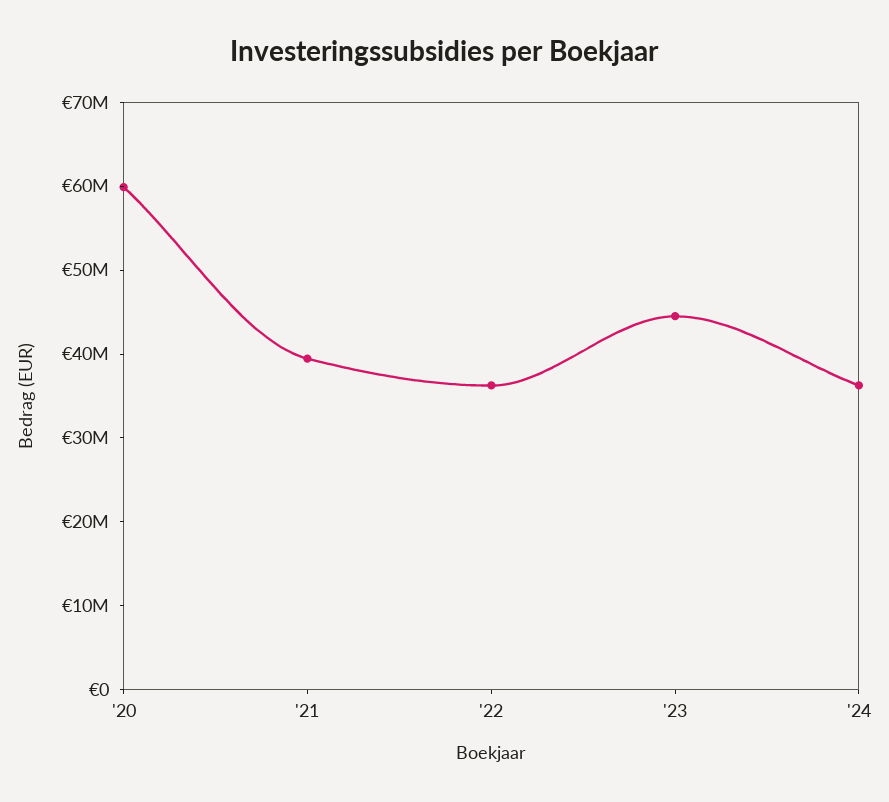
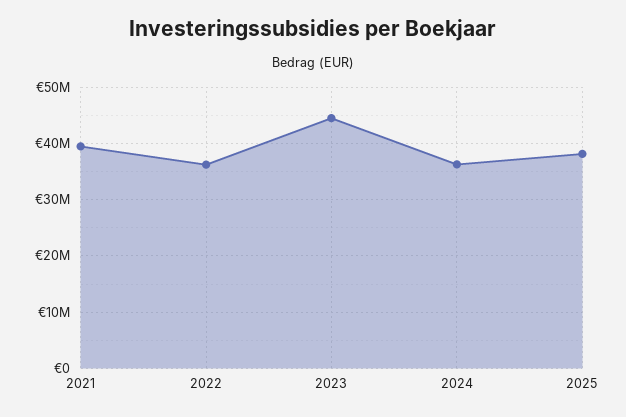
'20: 60000000 -> none
2025: none -> 38000000

